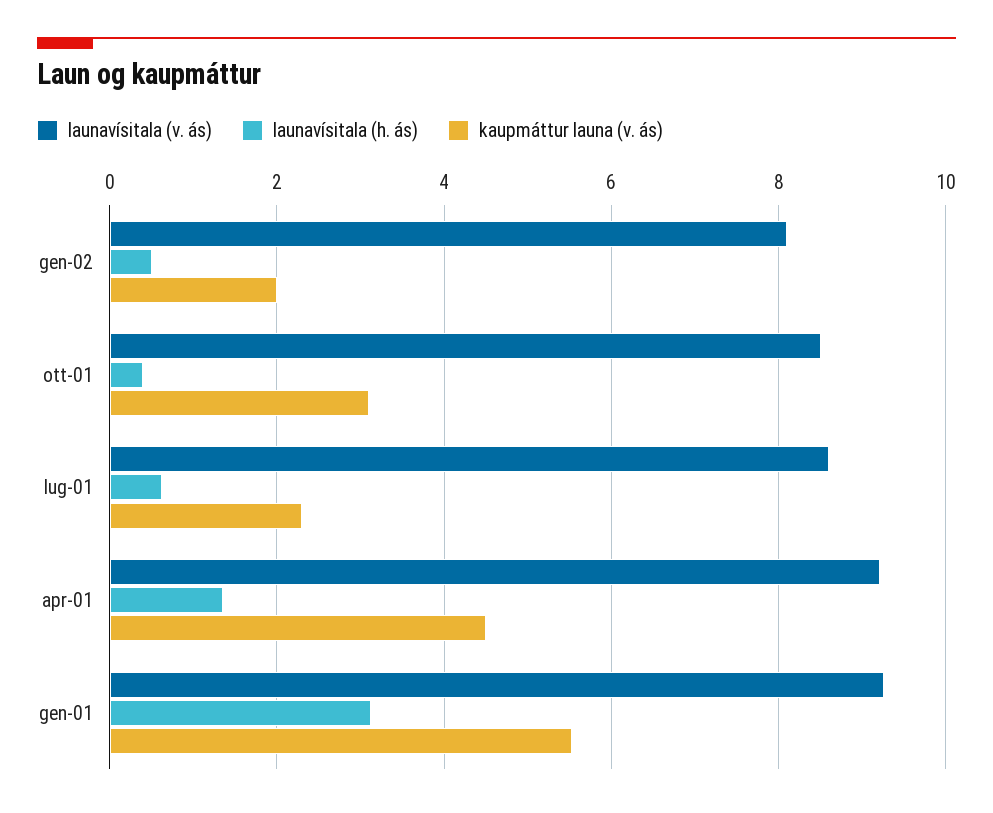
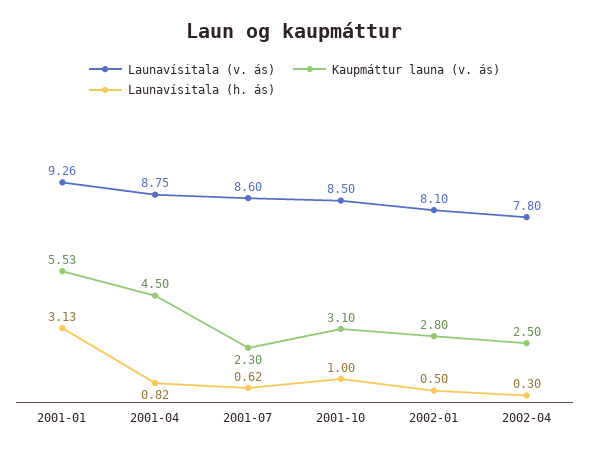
kaupmáttur launa (v. ás), gen-02: 2 -> 2.8
launavísitala (h. ás), ott-01: 0.4 -> 1
launavísitala (v. ás), apr-01: 9.2 -> 8.75
launavísitala (h. ás), apr-01: 1.4 -> 0.82
launavísitala (v. ás), 2002-04: none -> 7.8
kaupmáttur launa (v. ás), 2002-04: none -> 2.5
launavísitala (h. ás), 2002-04: none -> 0.3

